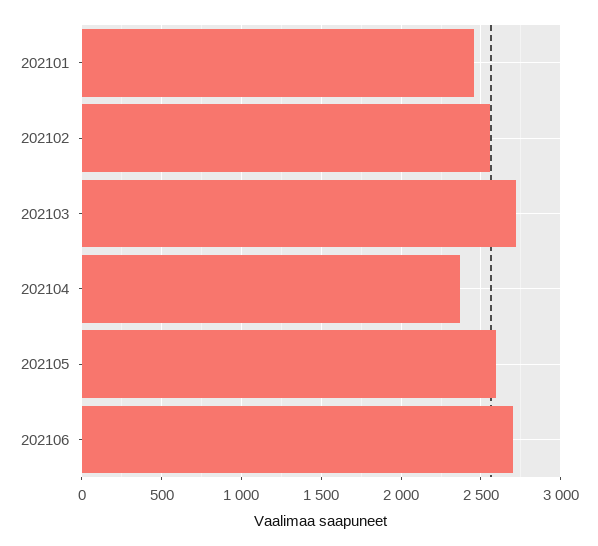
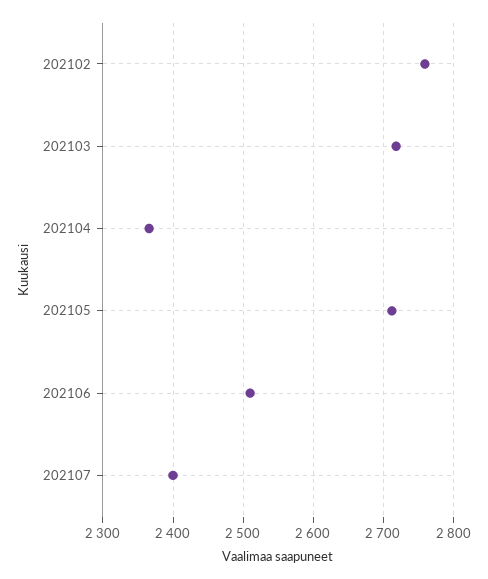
202101: 2450 -> none
202102: 2550 -> 2760
202105: 2600 -> 2710
202106: 2700 -> 2510
202107: none -> 2400

